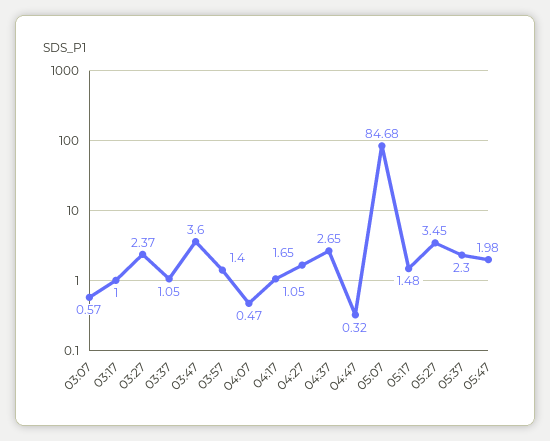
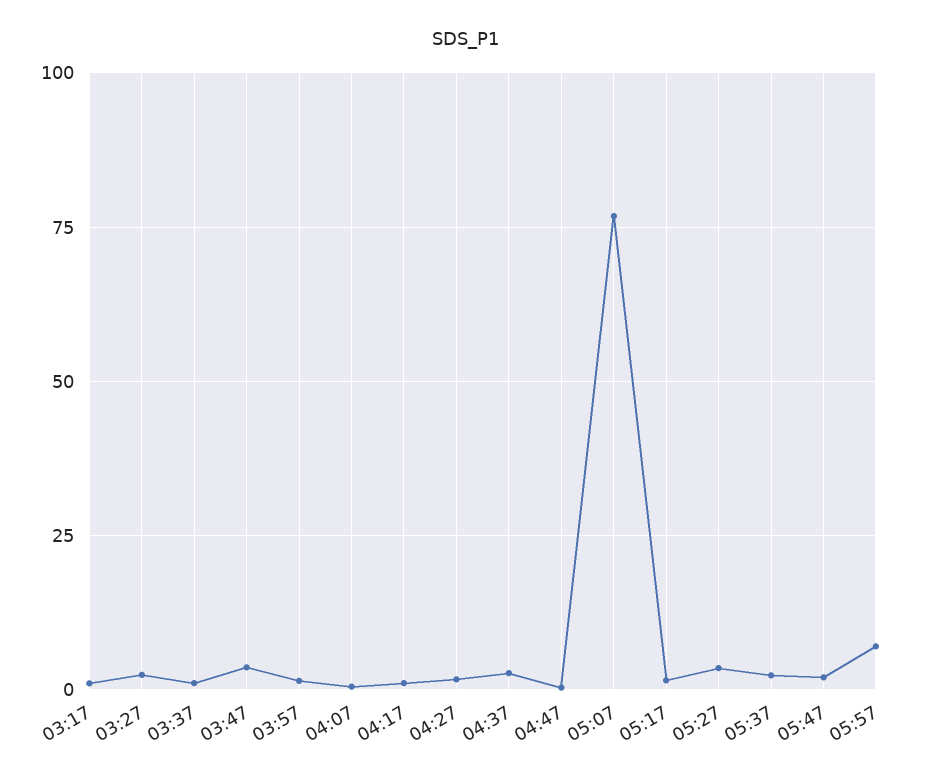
03:07: 0.57 -> none
05:07: 84.68 -> 77.5
05:57: none -> 7.5

